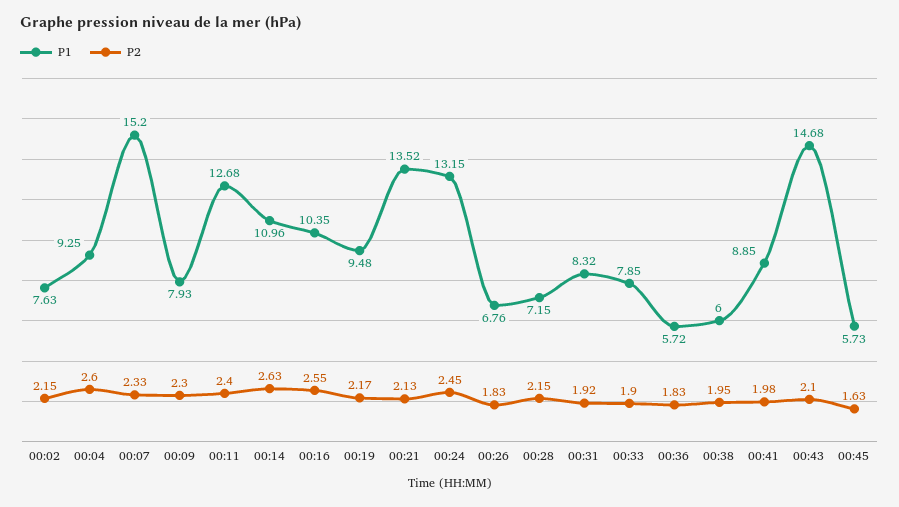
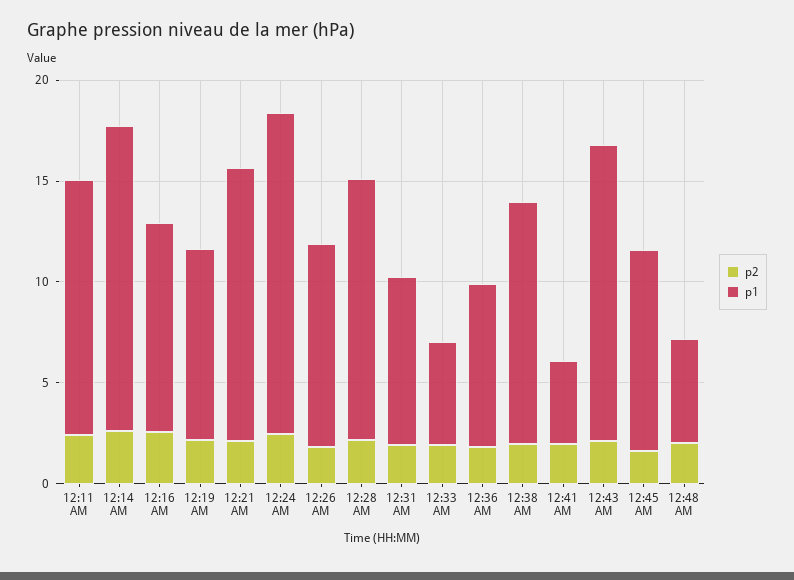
P1, 00:02: 7.63 -> none
P2, 00:02: 2.15 -> none
P1, 00:04: 9.25 -> none
P2, 00:04: 2.6 -> none
P1, 00:07: 15.2 -> none
P2, 00:07: 2.33 -> none
P1, 00:09: 7.93 -> none
P2, 00:09: 2.3 -> none
P1, 00:14: 10.96 -> 15
P1, 00:24: 13.15 -> 16
P1, 00:26: 6.76 -> 10
P1, 00:28: 7.15 -> 13
P1, 00:33: 7.85 -> 5
P1, 00:36: 5.72 -> 8
P1, 00:38: 6 -> 12
P1, 00:41: 8.85 -> 4
P1, 00:45: 5.73 -> 10
P2, 12:48 AM: none -> 2
P1, 12:48 AM: none -> 5

